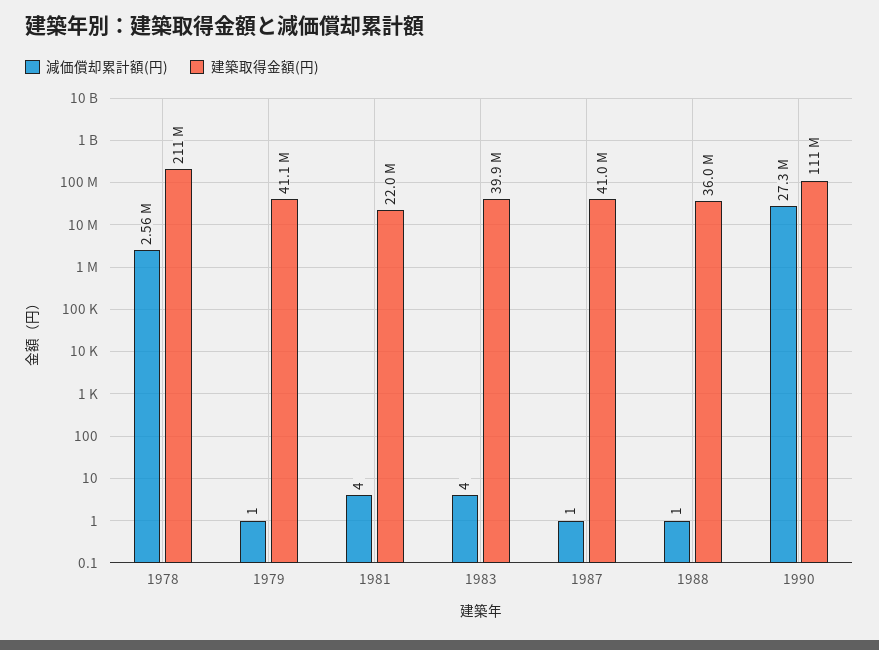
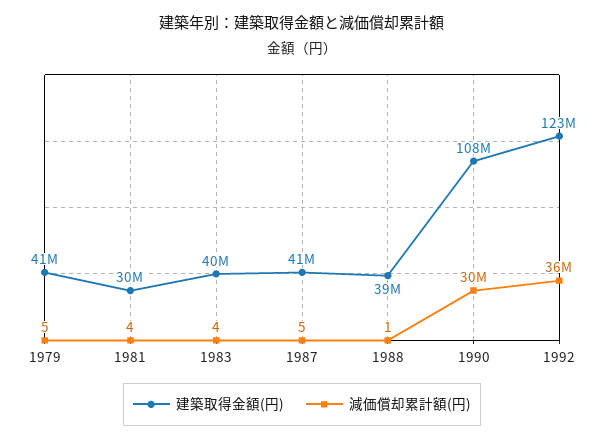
減価償却累計額(円), 1978: 2560000 -> none
建築取得金額(円), 1978: 211000000 -> none
減価償却累計額(円), 1979: 1 -> 5
建築取得金額(円), 1981: 22000000 -> 30000000
減価償却累計額(円), 1987: 1 -> 5
建築取得金額(円), 1988: 36000000 -> 39000000
減価償却累計額(円), 1990: 27300000 -> 30000000
建築取得金額(円), 1990: 111000000 -> 108000000
建築取得金額(円), 1992: none -> 123000000
減価償却累計額(円), 1992: none -> 36000000

